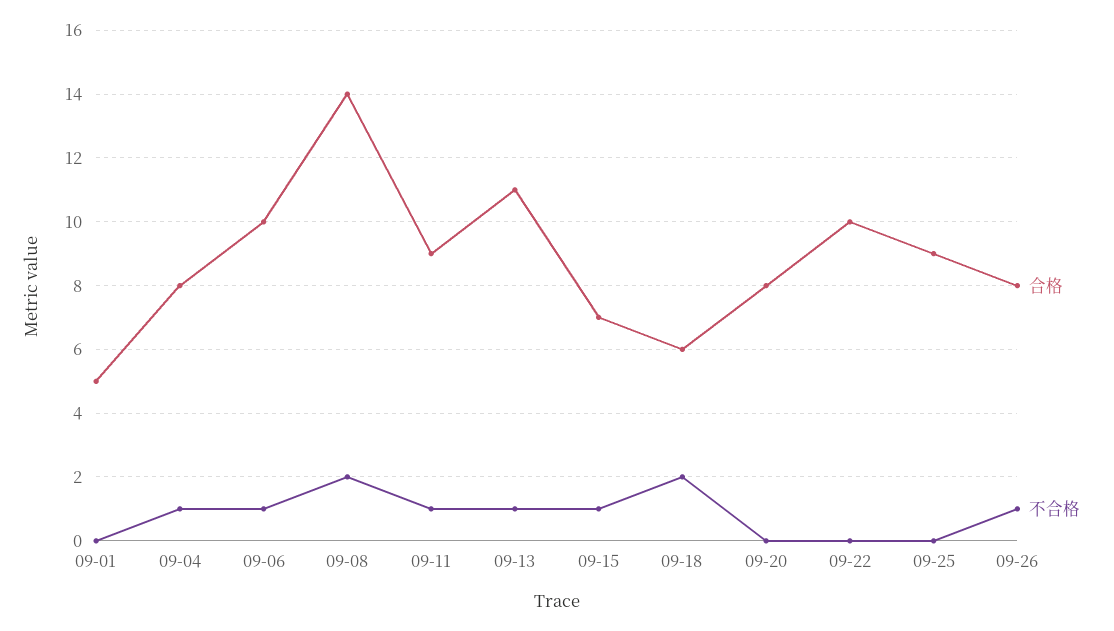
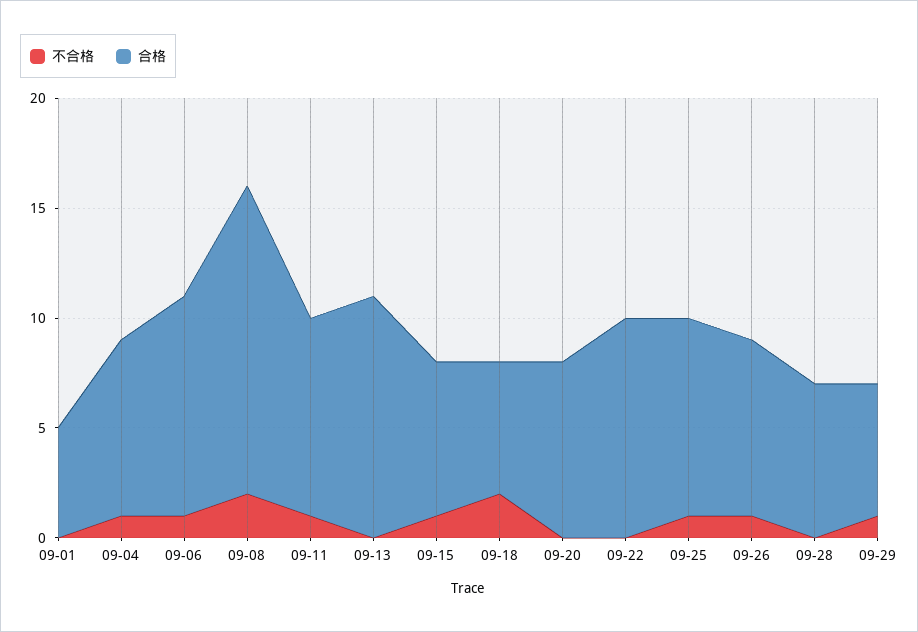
不合格, 09-13: 1 -> 0
不合格, 09-25: 0 -> 1
不合格, 09-28: none -> 0
合格, 09-28: none -> 7
不合格, 09-29: none -> 1
合格, 09-29: none -> 6

